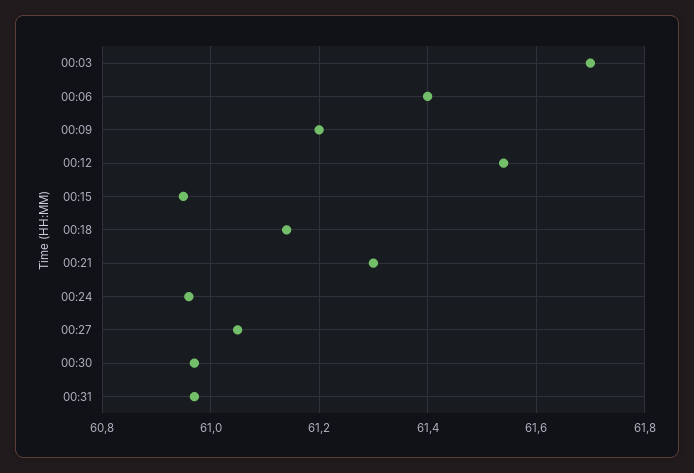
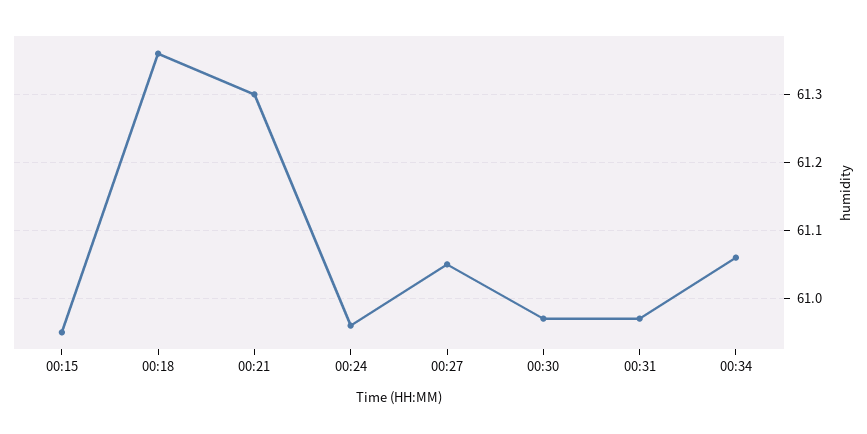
00:03: 61.7 -> none
00:06: 61.4 -> none
00:09: 61.2 -> none
00:12: 61.55 -> none
00:18: 61.15 -> 61.36
00:34: none -> 61.06

